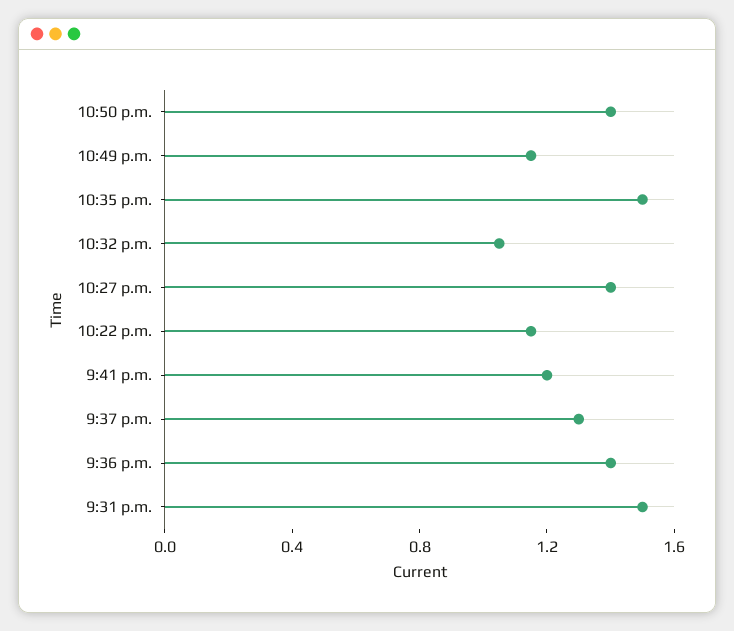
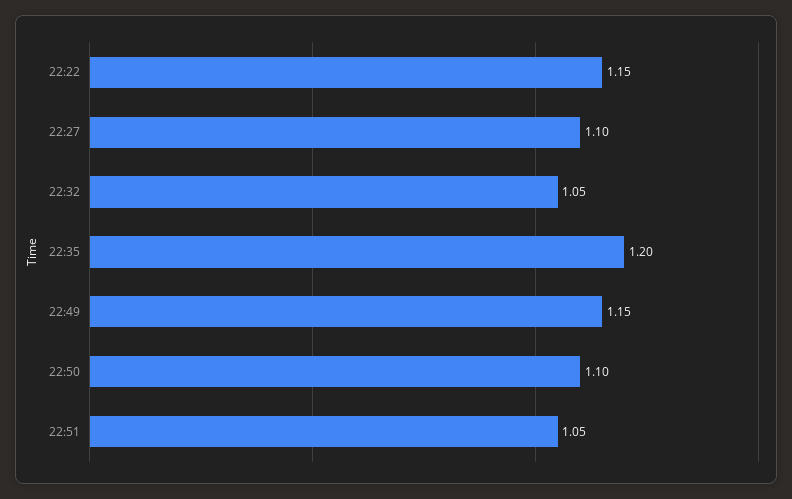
10:50 p.m.: 1.4 -> 1.1
10:35 p.m.: 1.5 -> 1.2
10:27 p.m.: 1.4 -> 1.1
9:41 p.m.: 1.2 -> none
9:37 p.m.: 1.3 -> none
9:36 p.m.: 1.4 -> none
9:31 p.m.: 1.5 -> none
22:51: none -> 1.05

